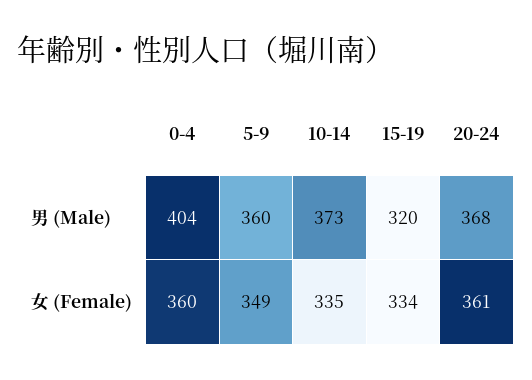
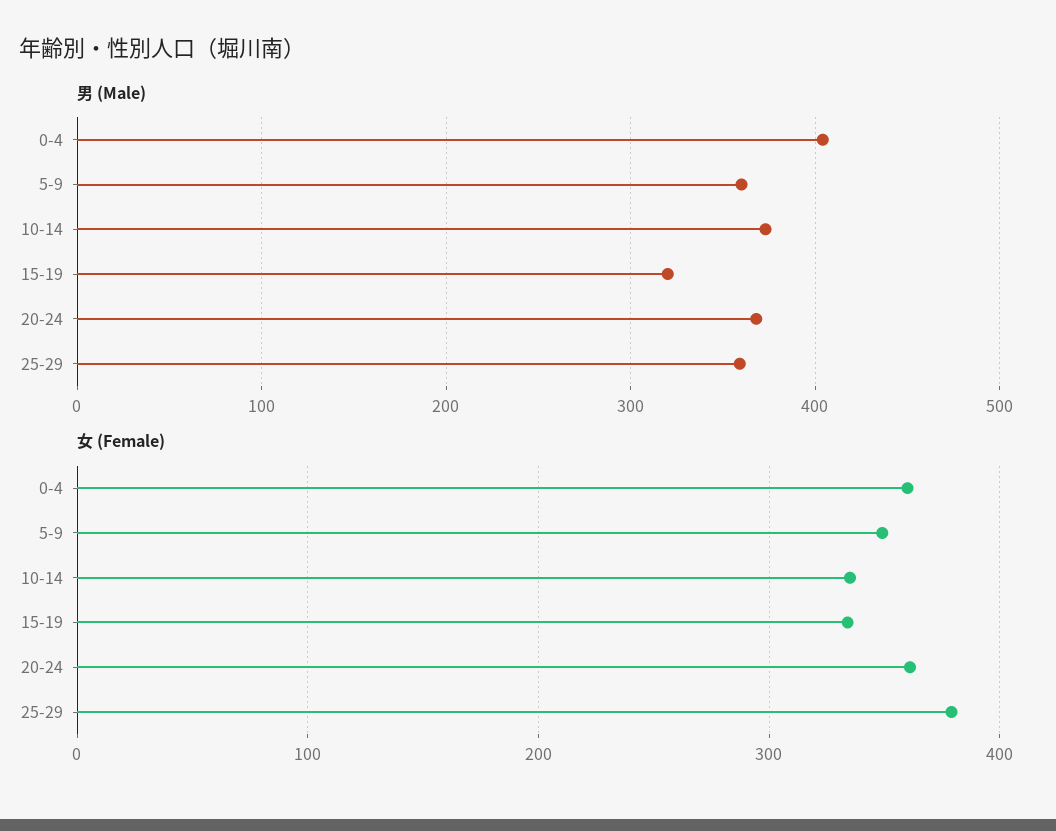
男 (Male), 25-29: none -> 360
女 (Female), 25-29: none -> 380

